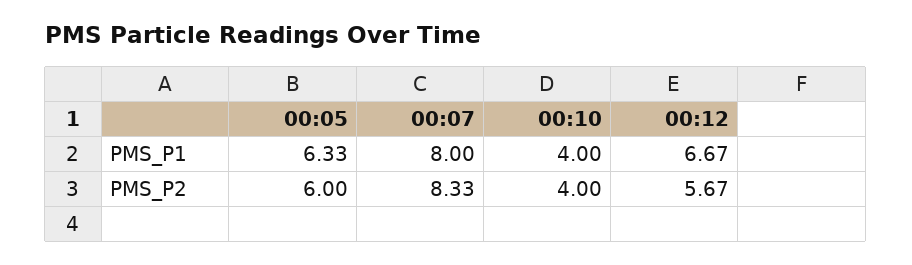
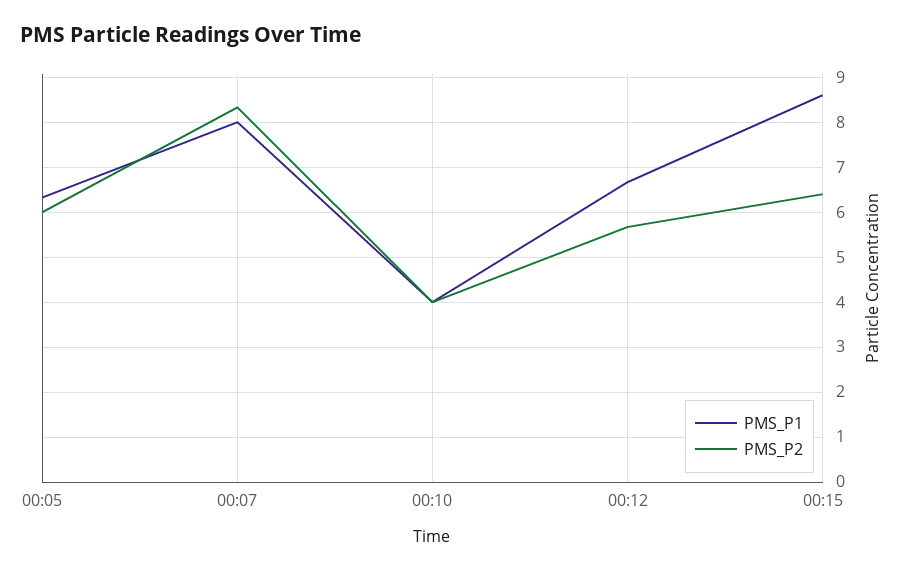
PMS_P1, 00:15: none -> 8.6
PMS_P2, 00:15: none -> 6.4

